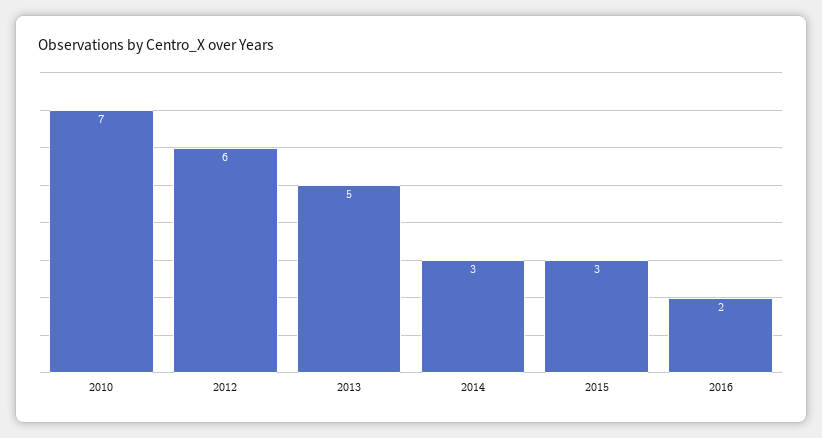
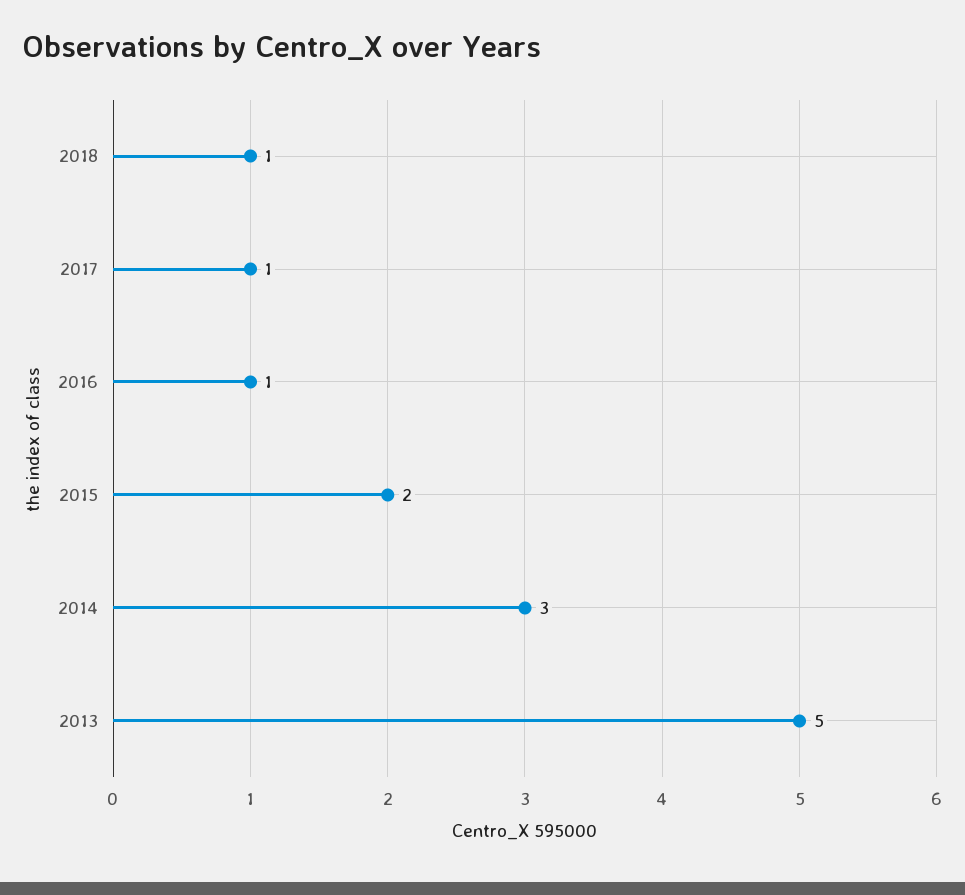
2010: 7 -> none
2012: 6 -> none
2015: 3 -> 2
2016: 2 -> 1
2018: none -> 1
2017: none -> 1

